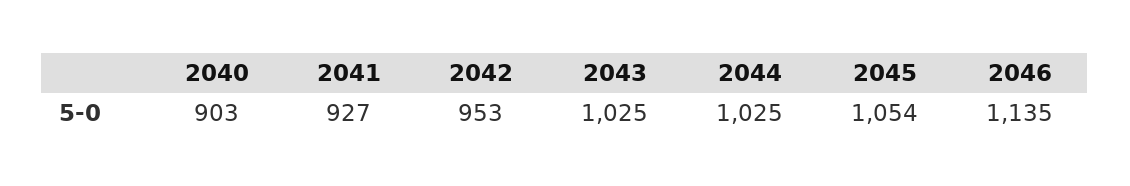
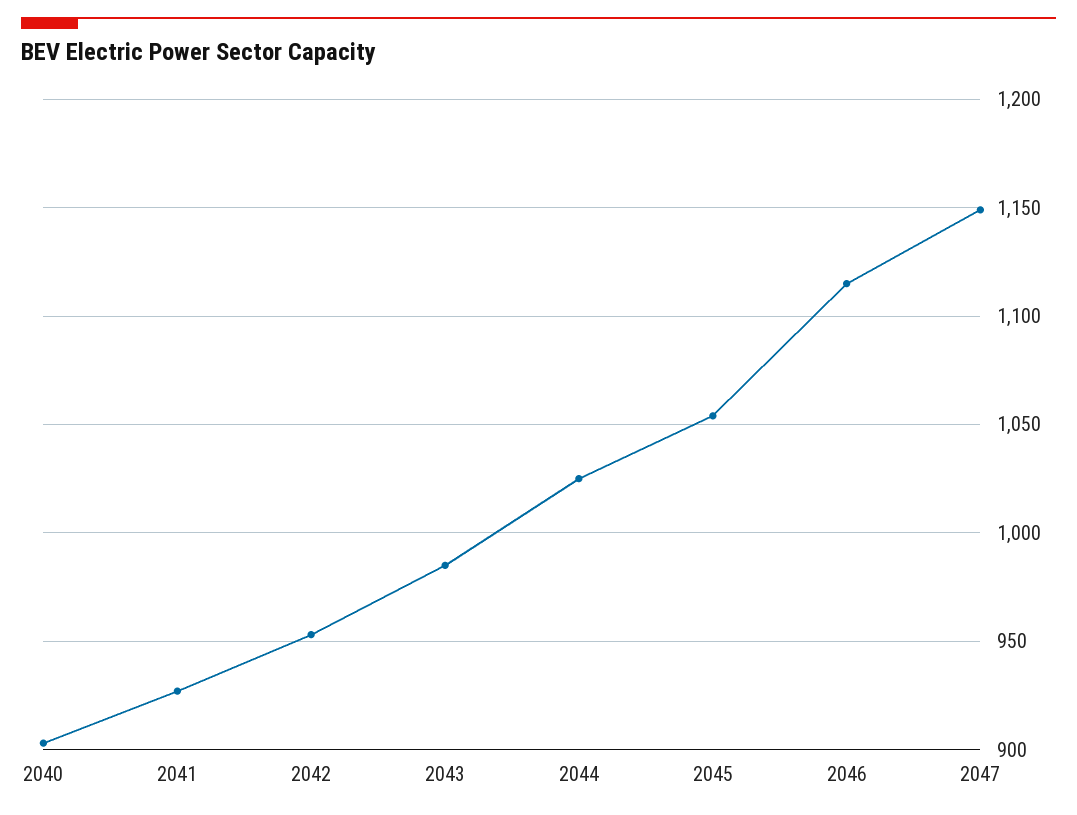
2043: 1025 -> 985
2046: 1135 -> 1115
2047: none -> 1150

